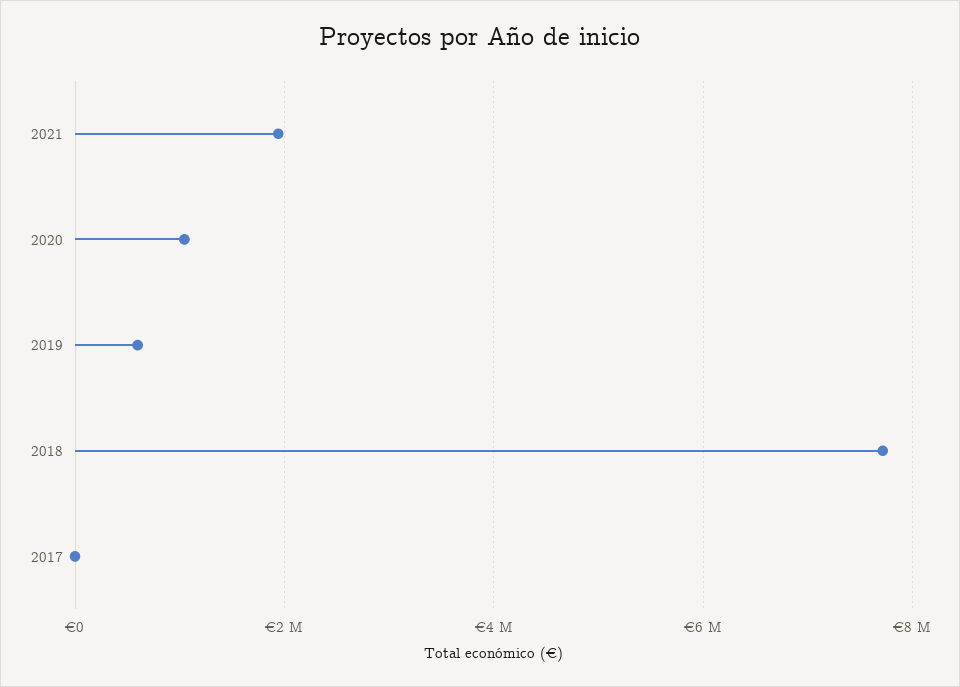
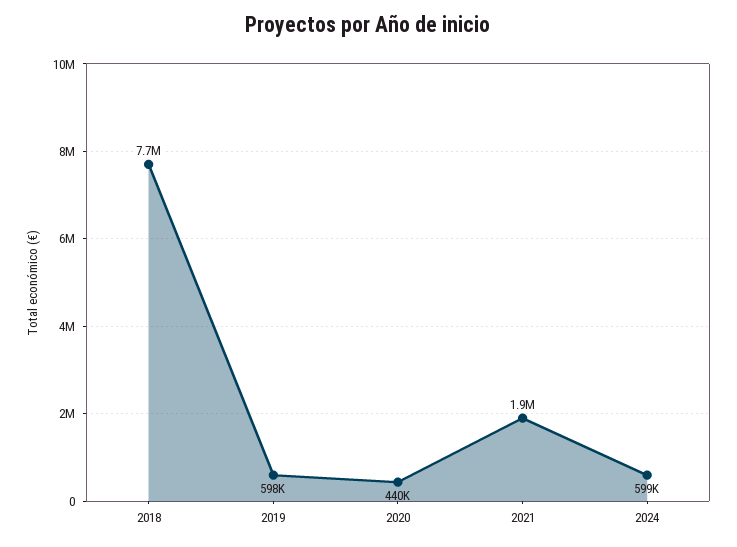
2020: 1000000 -> 440000
2017: 0 -> none
2024: none -> 599000

